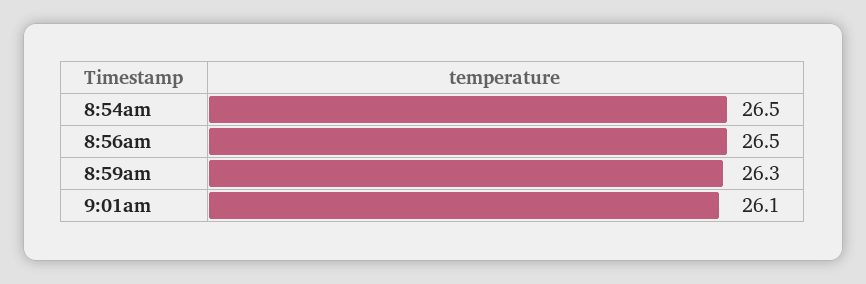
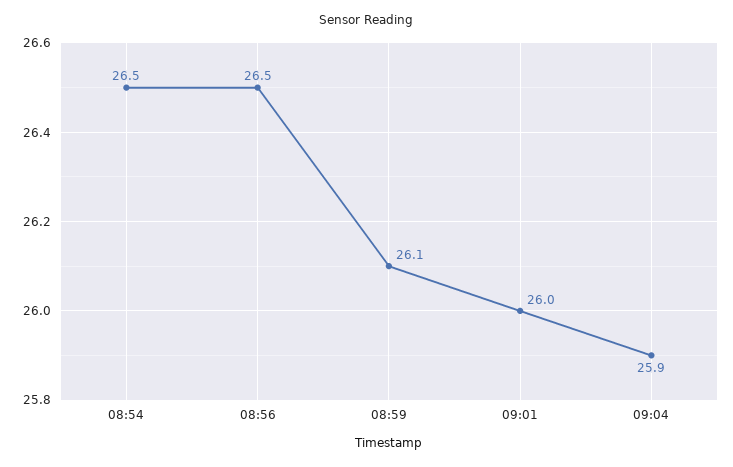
8:59am: 26.3 -> 26.1
9:01am: 26.1 -> 26
09:04: none -> 25.9

